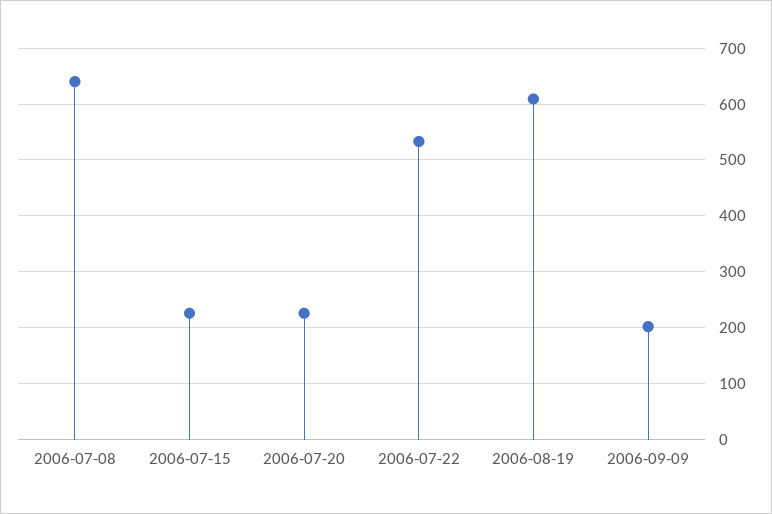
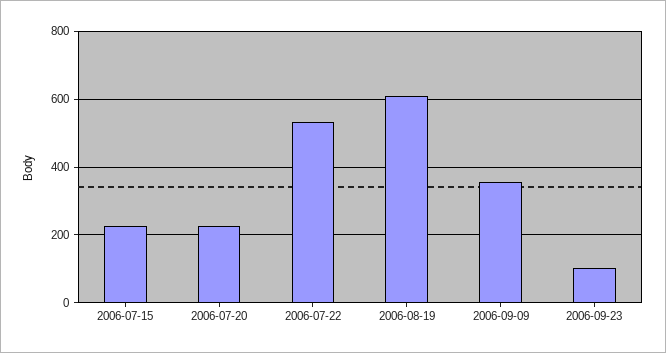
2006-07-08: 640 -> none
2006-09-09: 200 -> 360
2006-09-23: none -> 100

